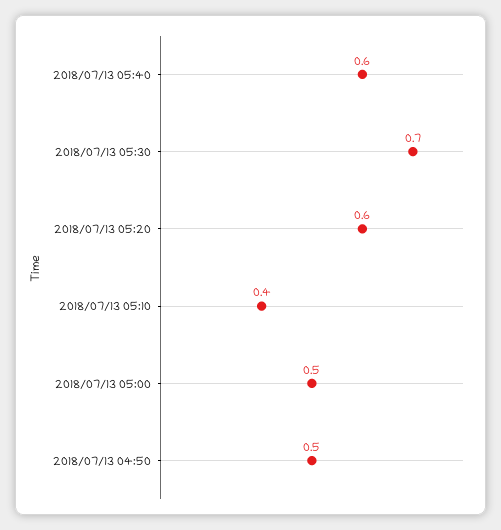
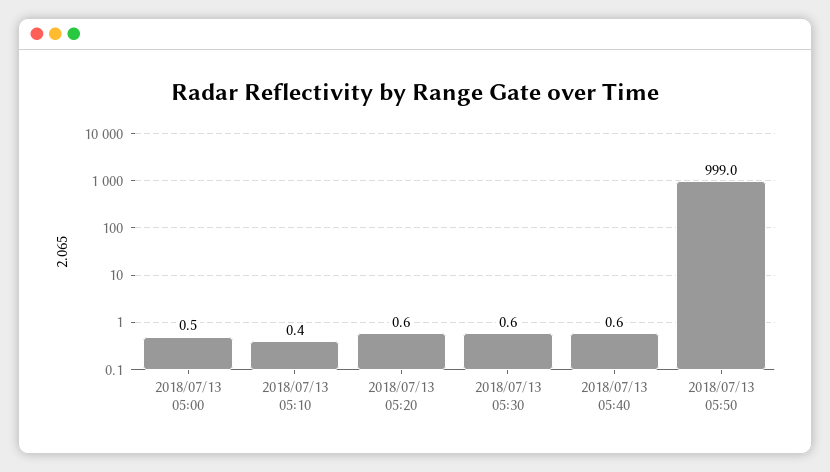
2018/07/13 05:30: 0.7 -> 0.6
2018/07/13 04:50: 0.5 -> none
2018/07/13 05:50: none -> 999

